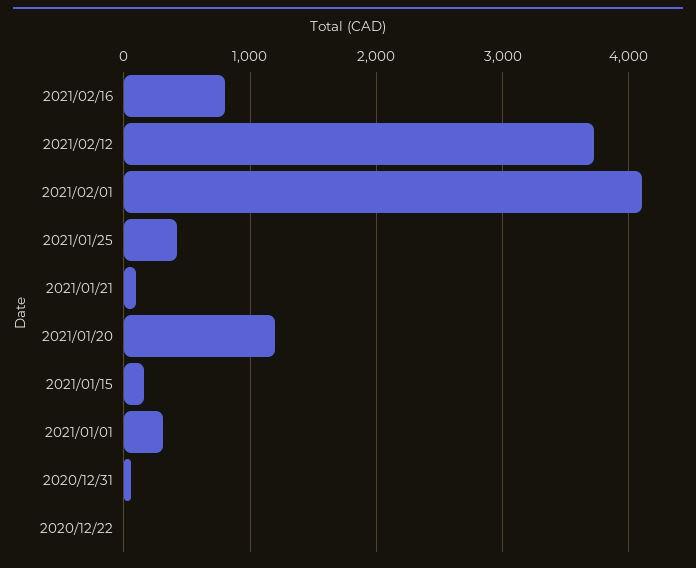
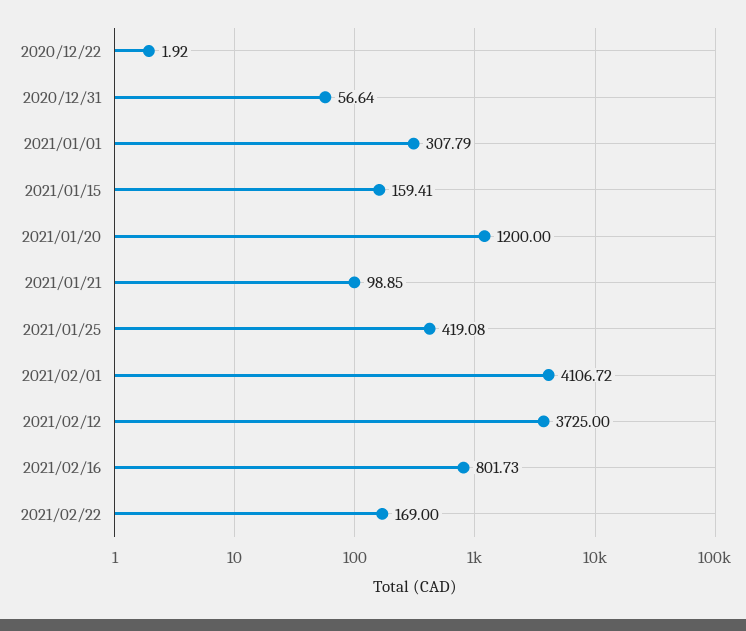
2021/02/22: none -> 169

